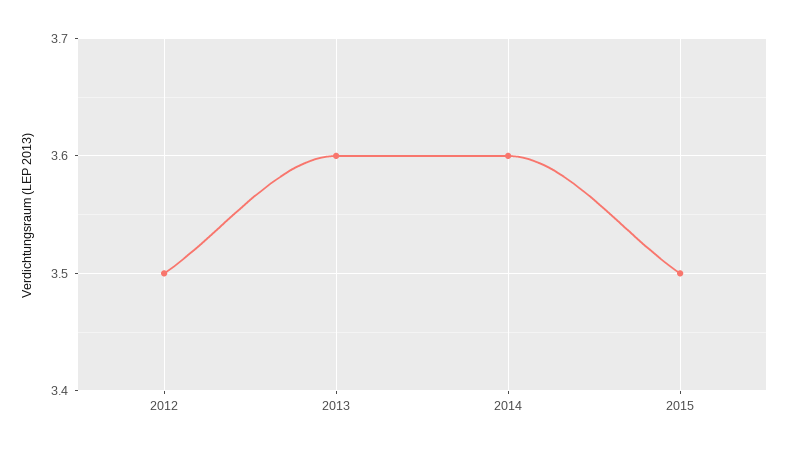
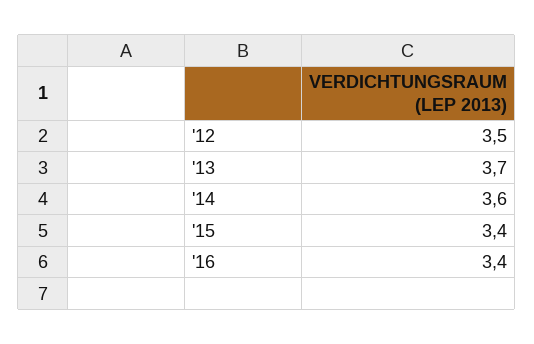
2013: 3.6 -> 3.7
2015: 3.5 -> 3.4
'16: none -> 3.4

